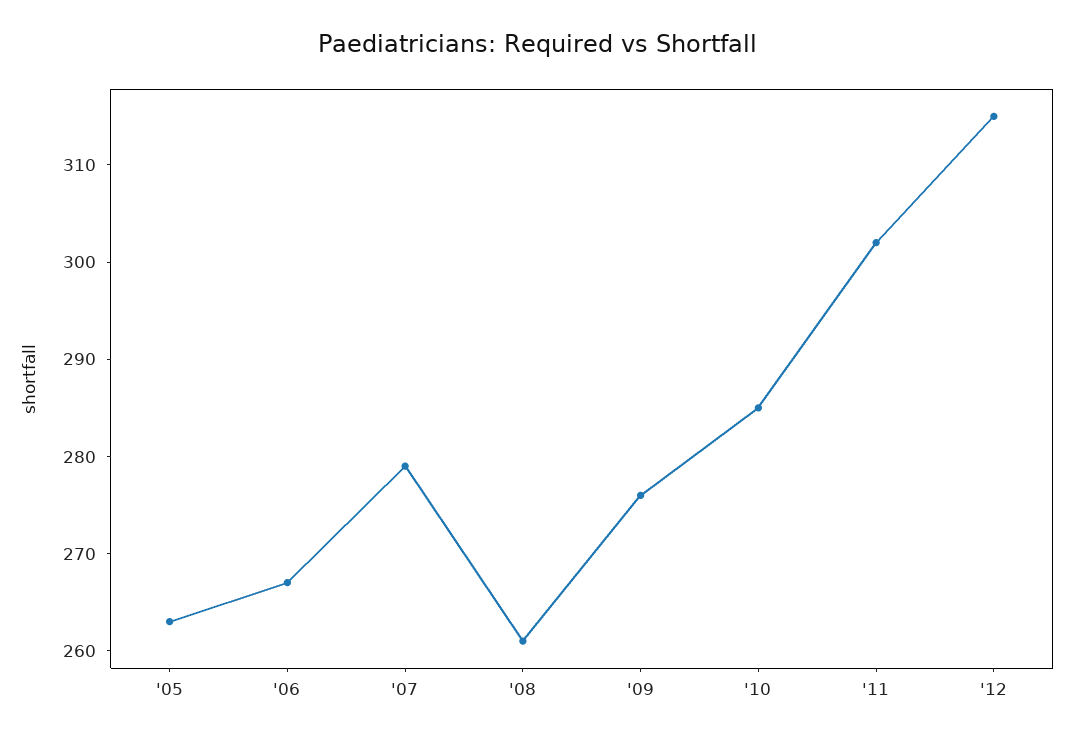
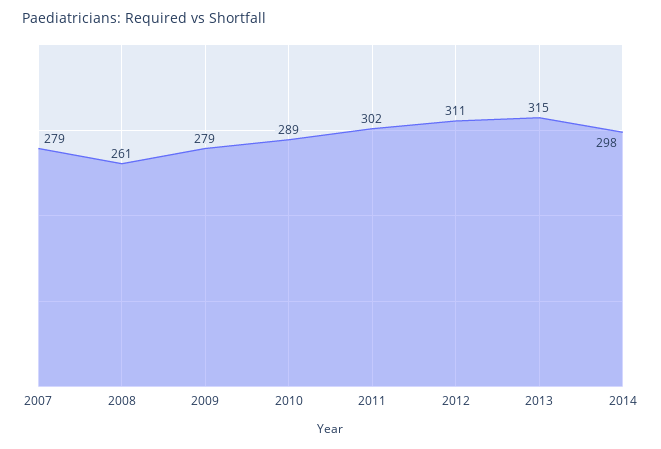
'05: 263 -> none
'06: 267 -> none
'09: 276 -> 279
'10: 285 -> 289
'12: 315 -> 311
2013: none -> 315
2014: none -> 298

